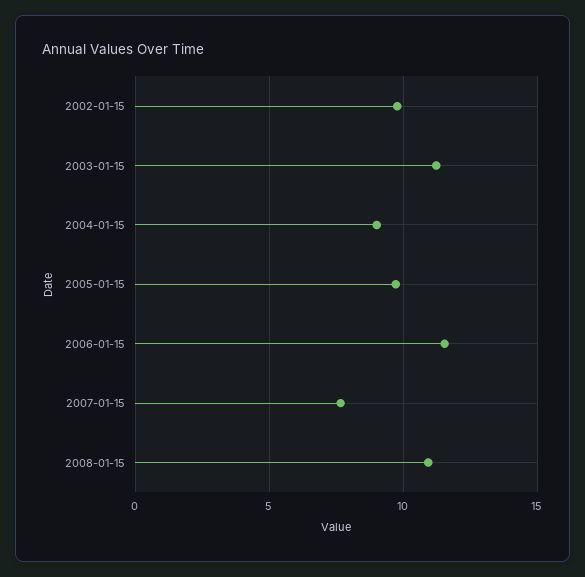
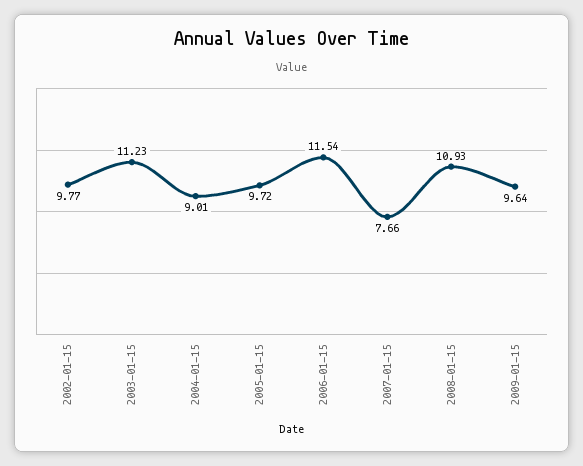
2009-01-15: none -> 9.64

